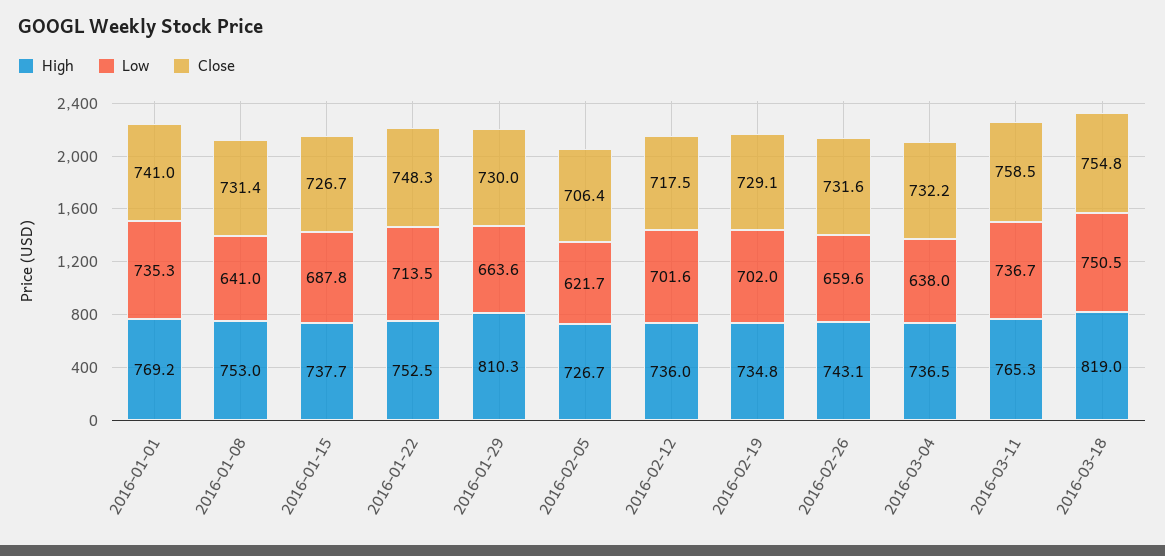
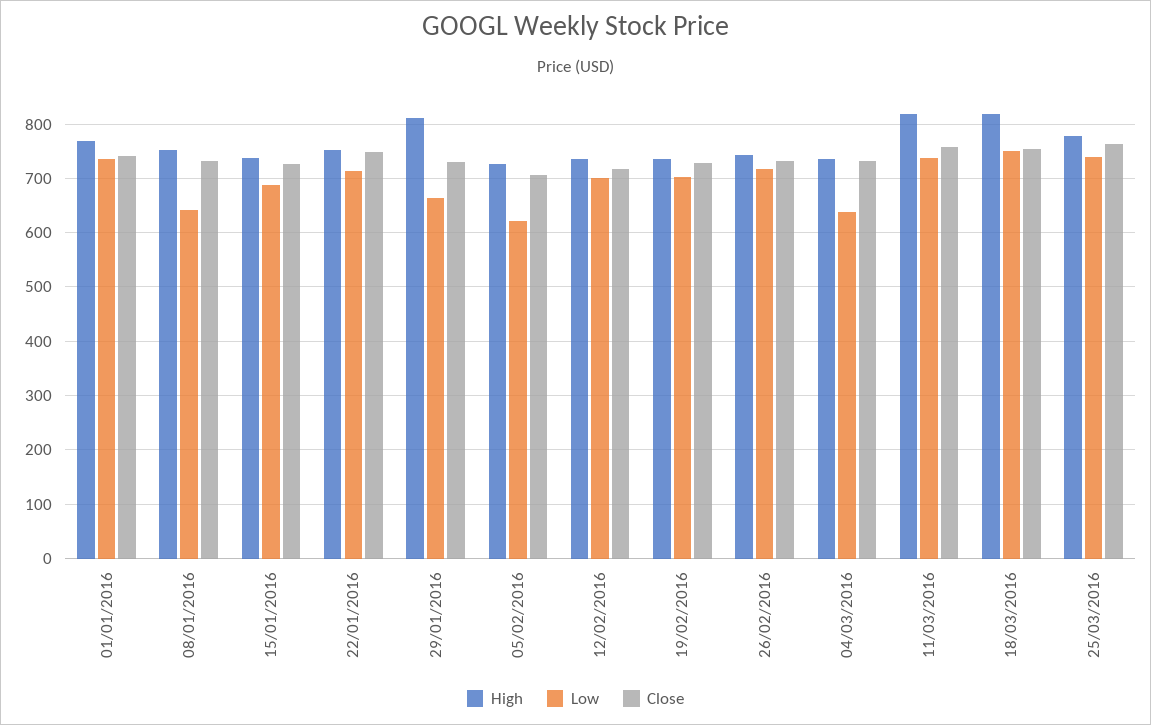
Low, 2016-02-26: 659.6 -> 720
High, 2016-03-11: 765.3 -> 820
High, 25/03/2016: none -> 780
Low, 25/03/2016: none -> 740
Close, 25/03/2016: none -> 760

